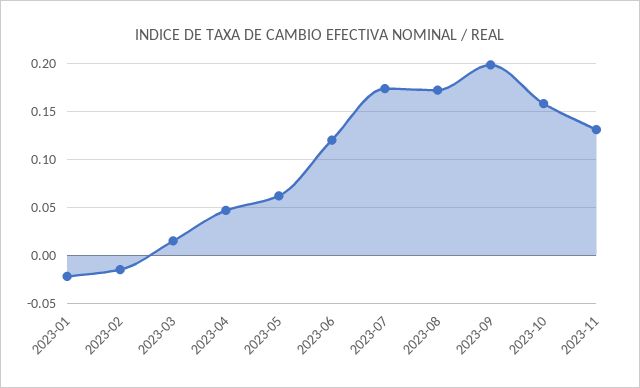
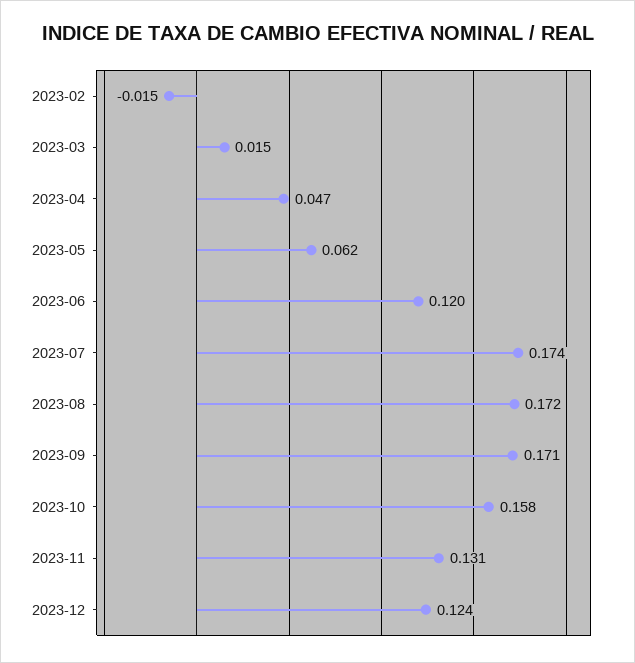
2023-01: -0.02 -> none
2023-09: 0.2 -> 0.171
2023-12: none -> 0.124

